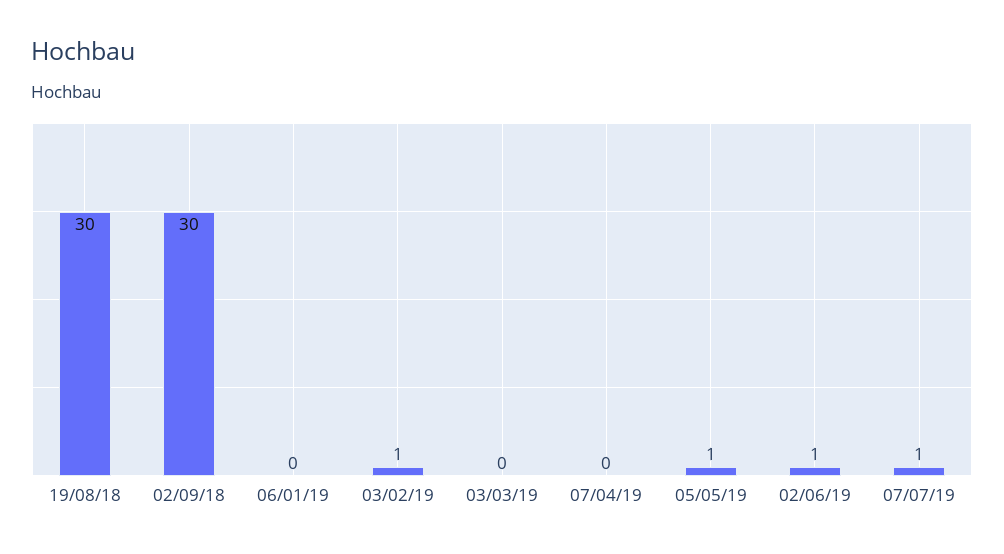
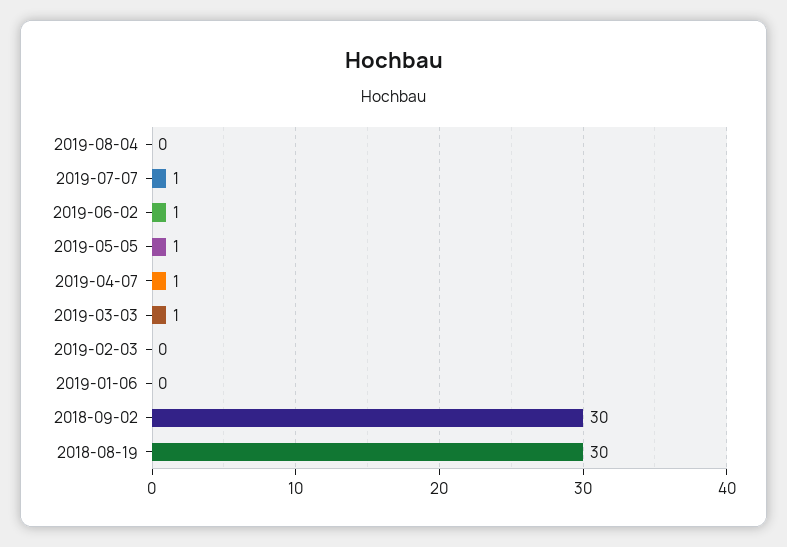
03/02/19: 1 -> 0
03/03/19: 0 -> 1
07/04/19: 0 -> 1
2019-08-04: none -> 0

